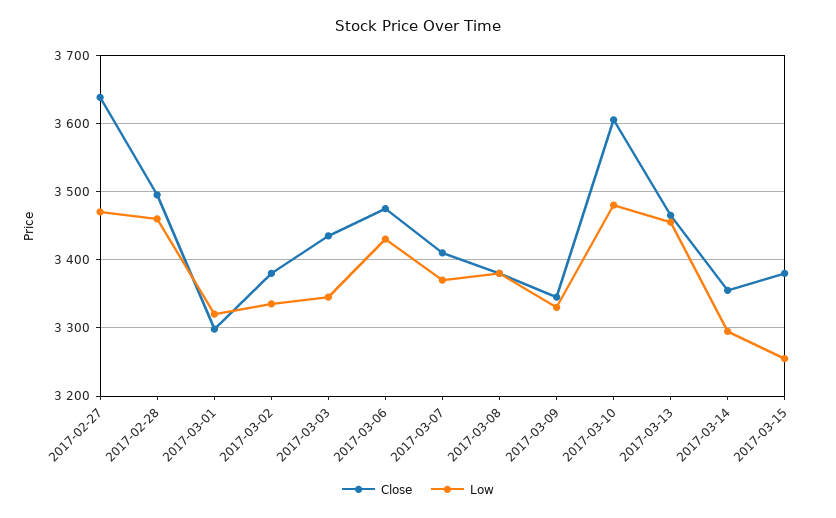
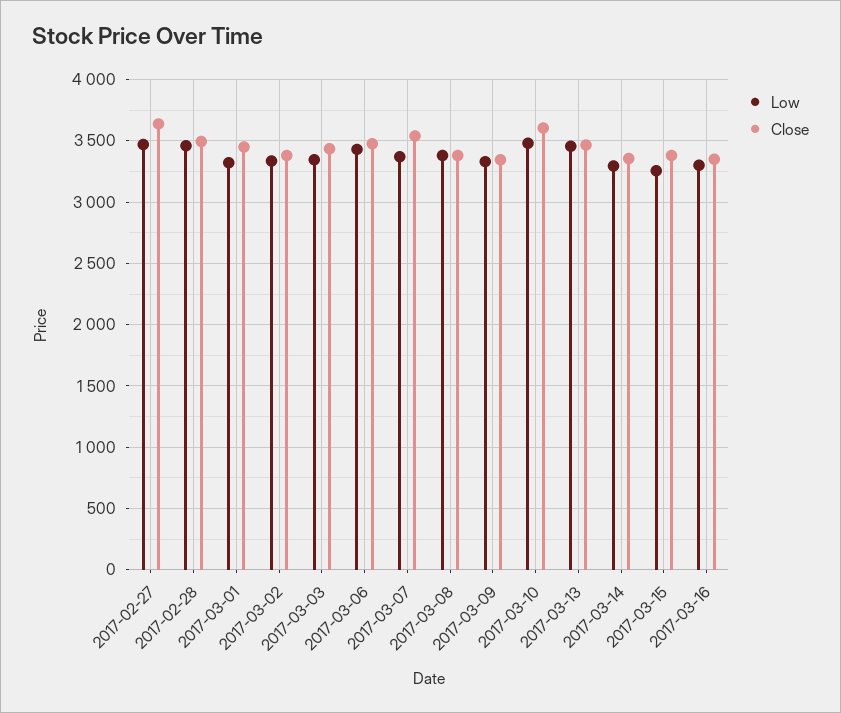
Close, 2017-03-01: 3300 -> 3450
Close, 2017-03-07: 3410 -> 3550
Low, 2017-03-16: none -> 3300
Close, 2017-03-16: none -> 3350

